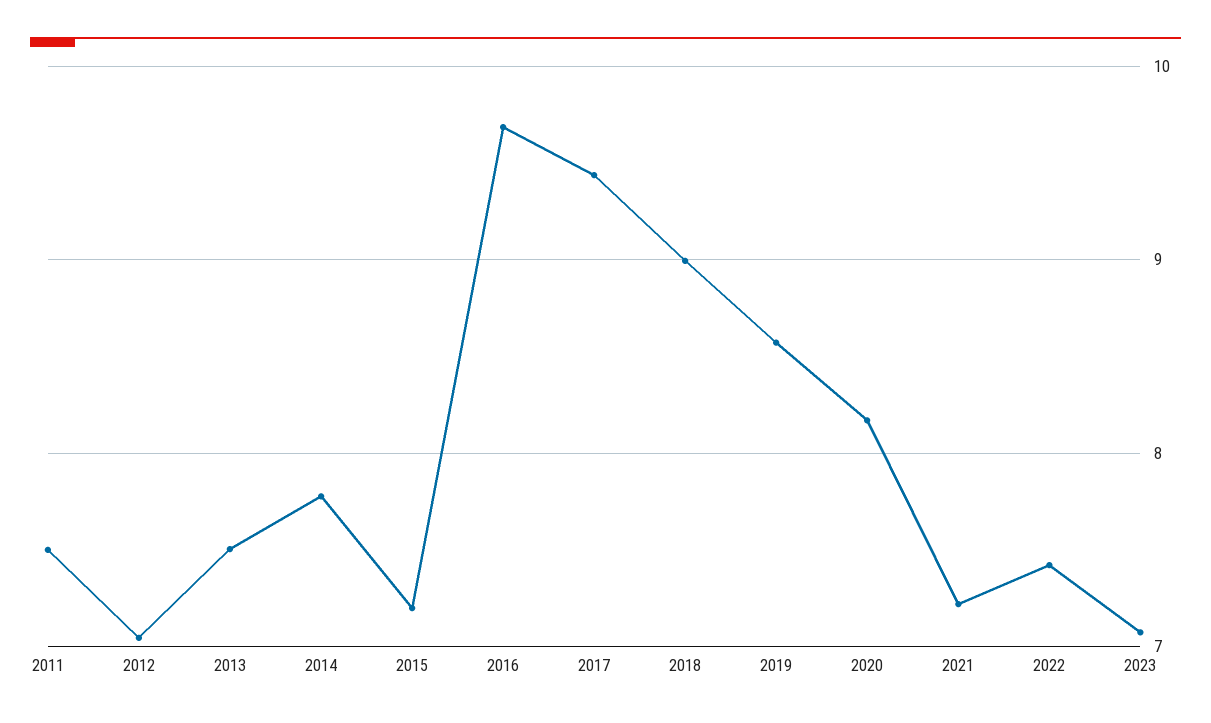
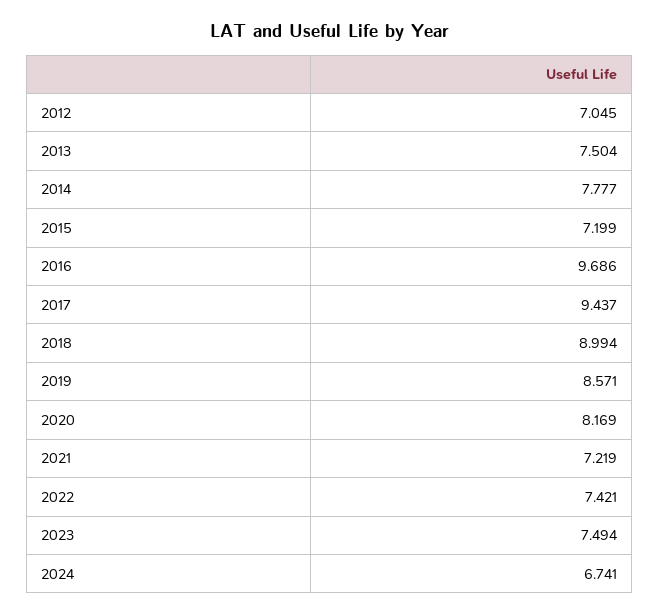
2011: 7.5 -> none
2023: 7.1 -> 7.494
2024: none -> 6.741

